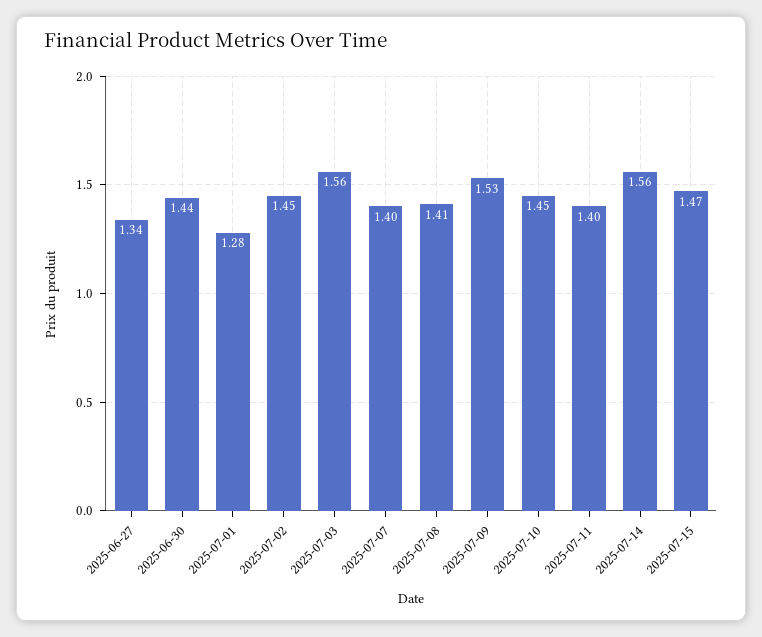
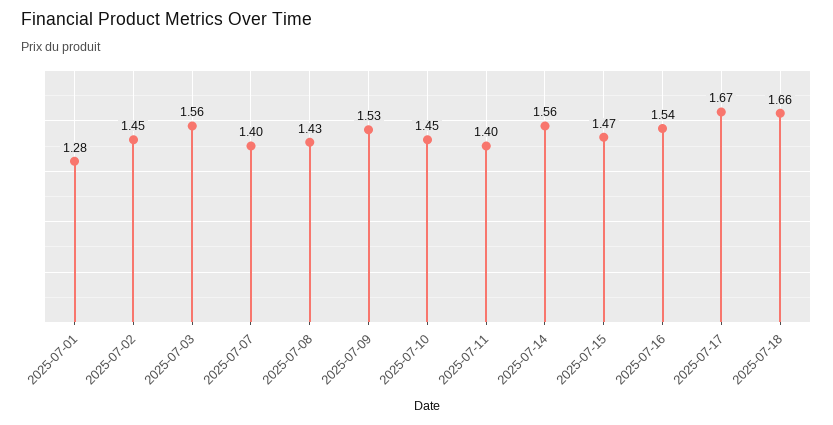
2025-06-27: 1.34 -> none
2025-06-30: 1.44 -> none
2025-07-08: 1.41 -> 1.43
2025-07-16: none -> 1.54
2025-07-17: none -> 1.67
2025-07-18: none -> 1.66

